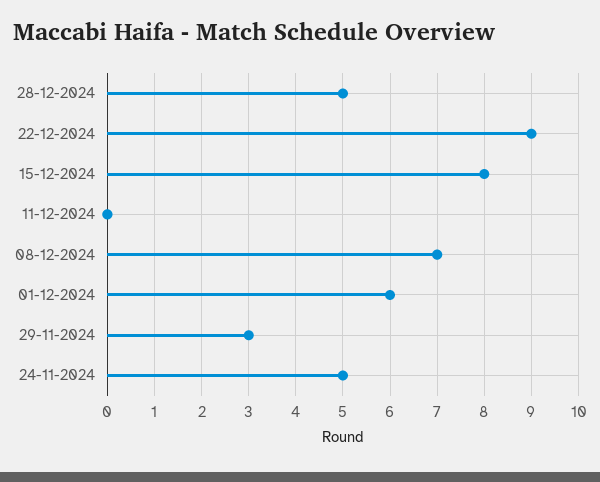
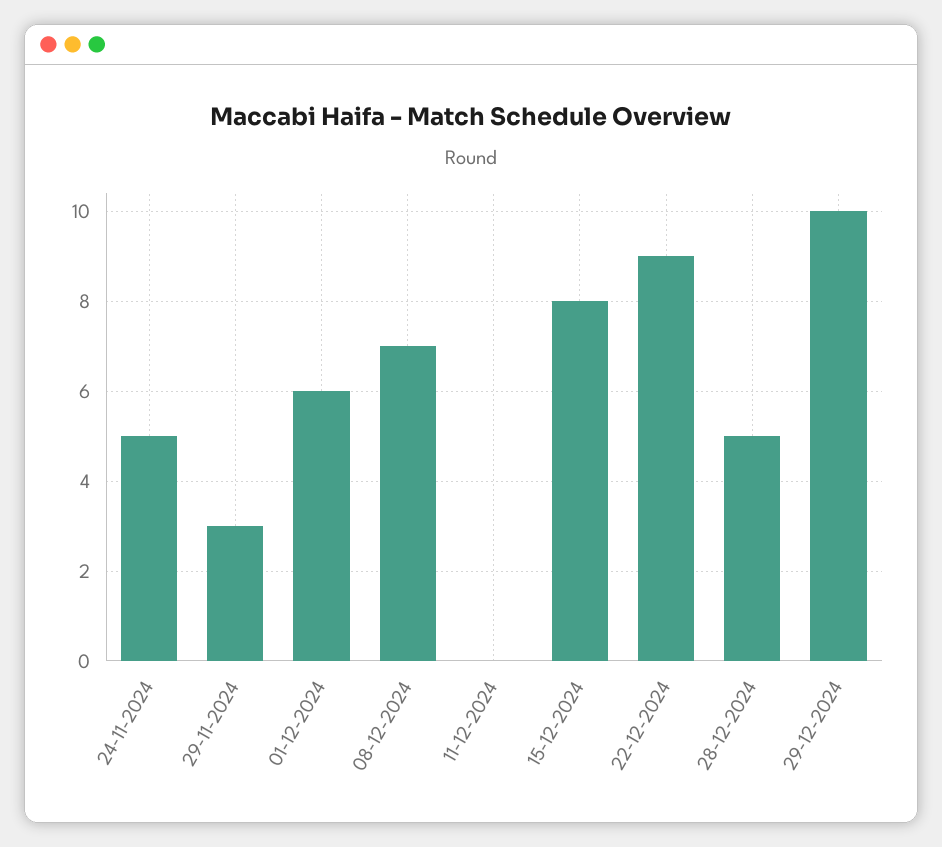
29-12-2024: none -> 10

